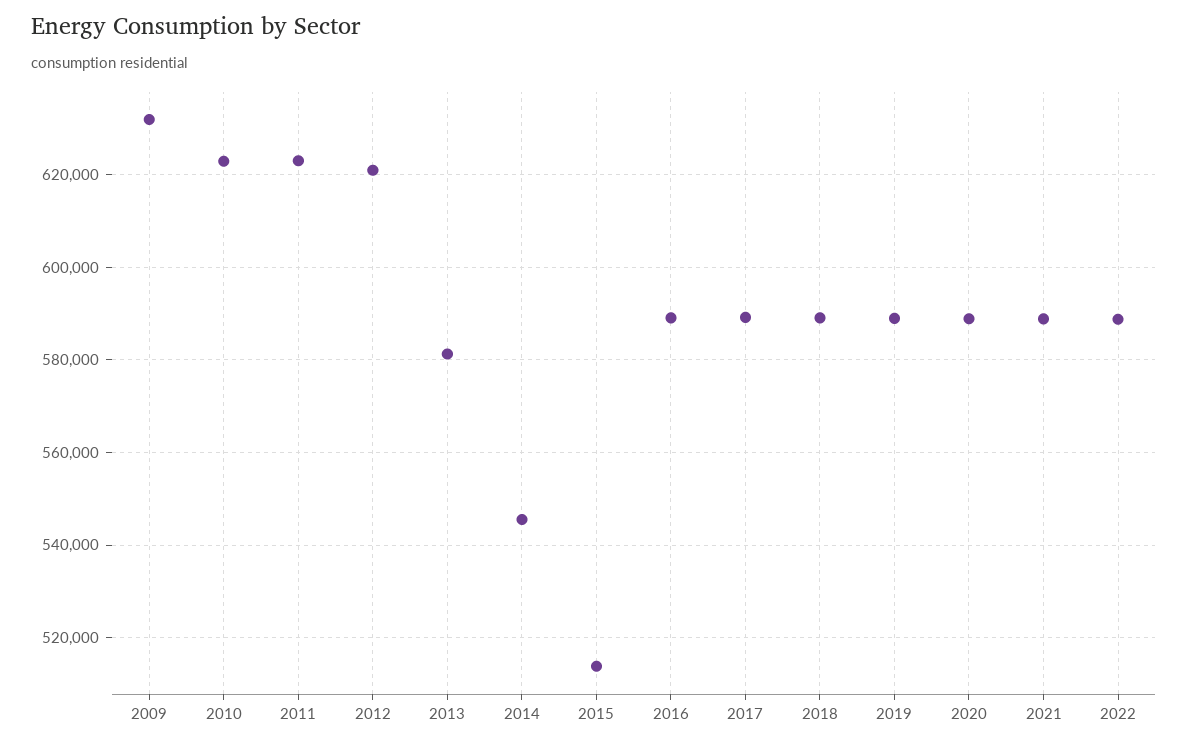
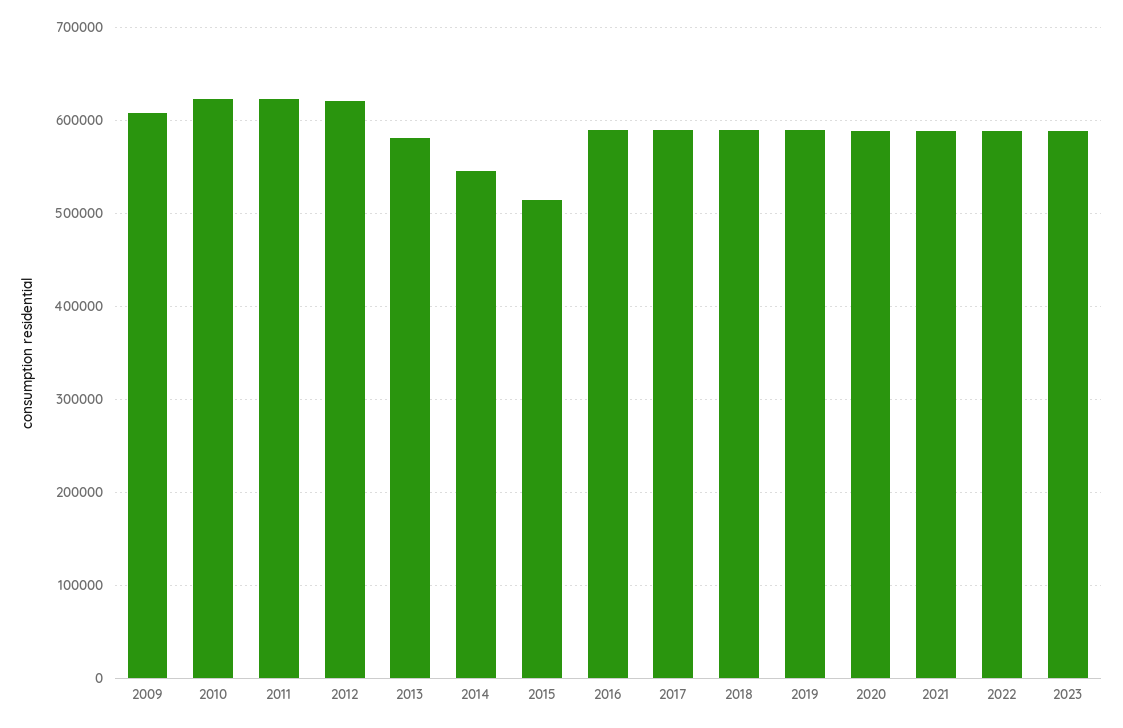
2009: 632000 -> 610000
2023: none -> 590000

